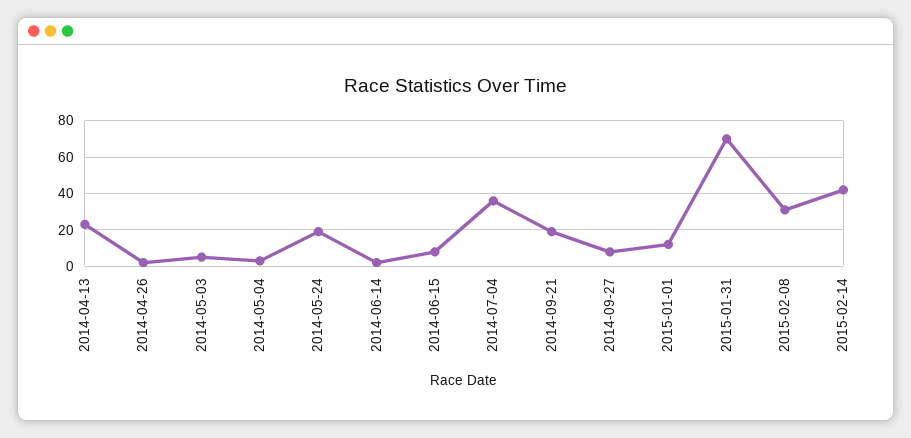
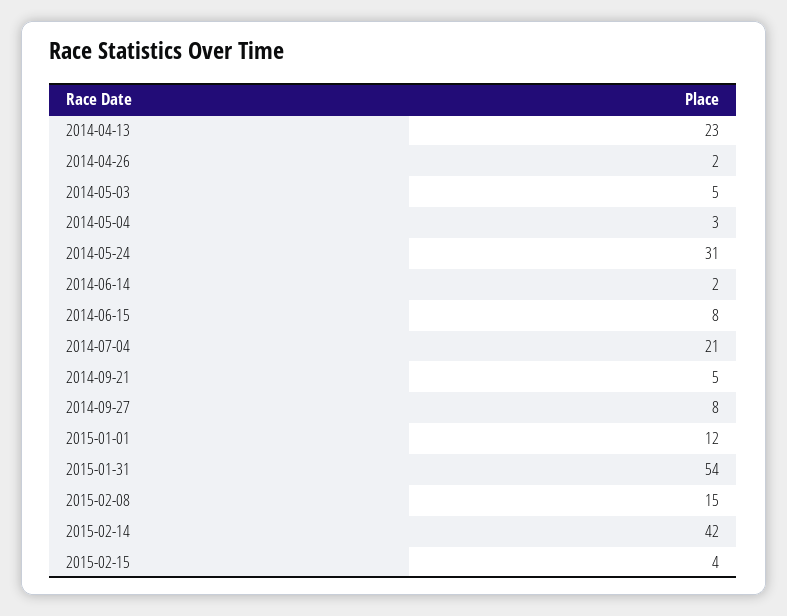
2014-05-24: 20 -> 31
2014-07-04: 35 -> 21
2014-09-21: 20 -> 5
2015-01-31: 70 -> 54
2015-02-08: 30 -> 15
2015-02-15: none -> 4

